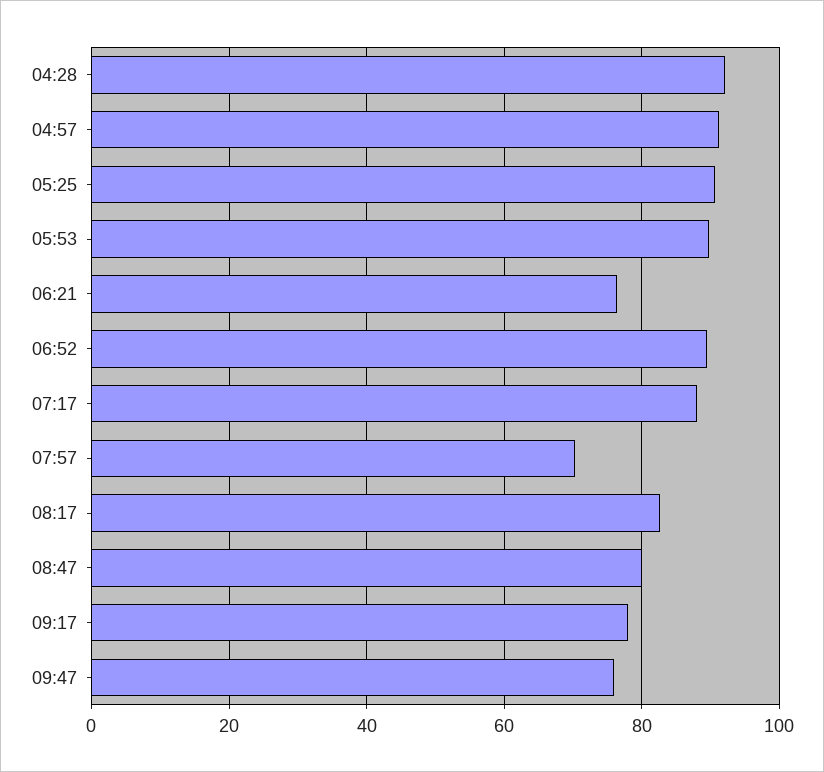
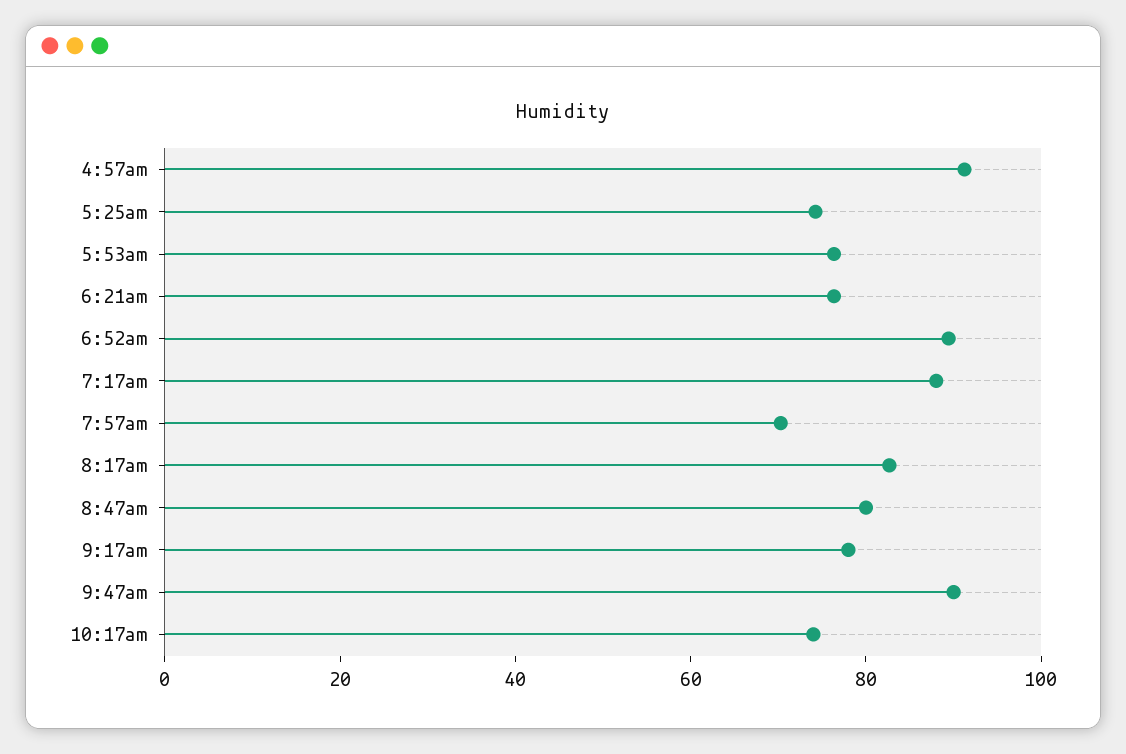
04:28: 92 -> none
05:25: 90 -> 75
05:53: 90 -> 75
09:47: 76 -> 90
10:17am: none -> 75

